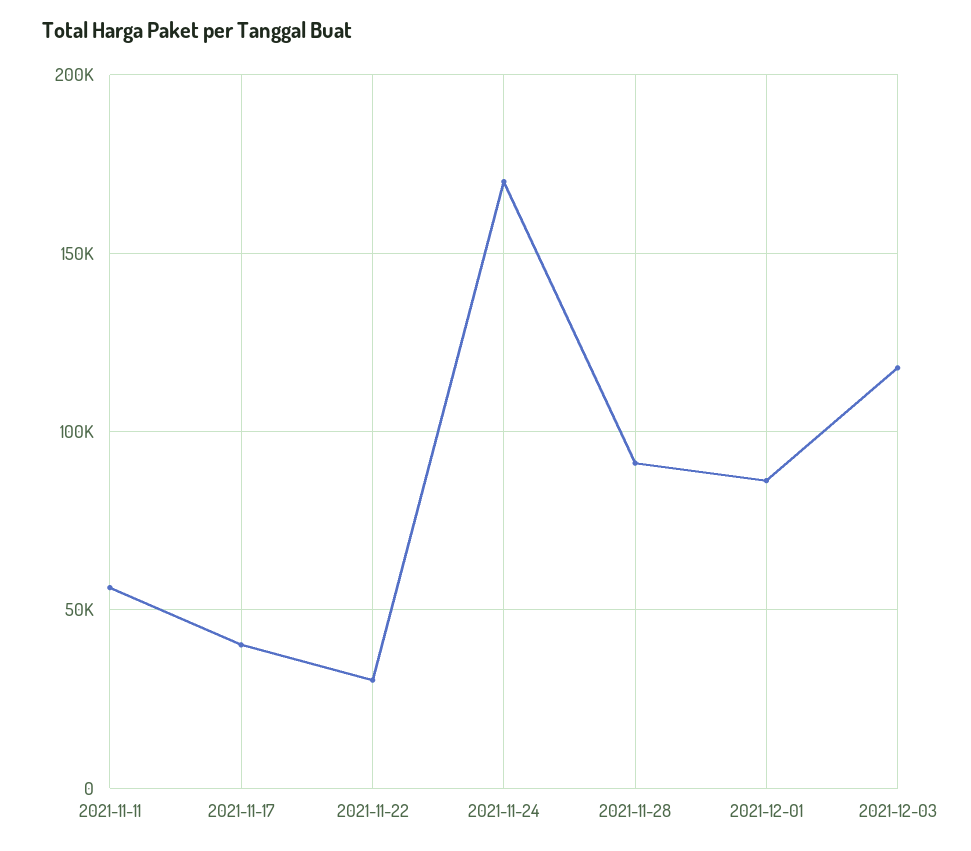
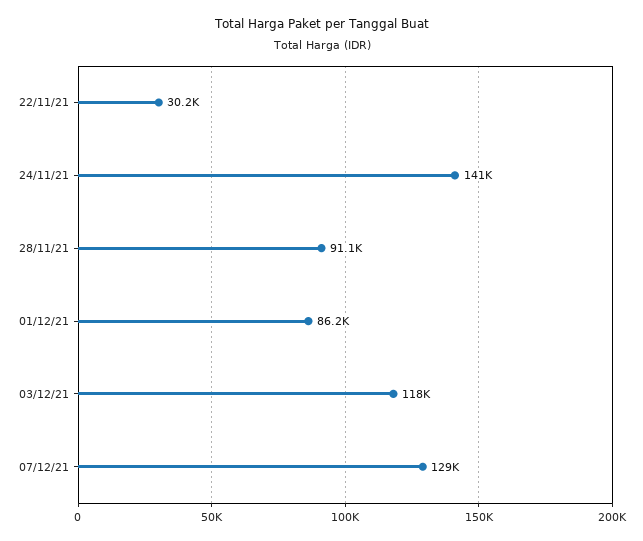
2021-11-11: 55000 -> none
2021-11-17: 40000 -> none
2021-11-24: 170000 -> 141000
07/12/21: none -> 129000

